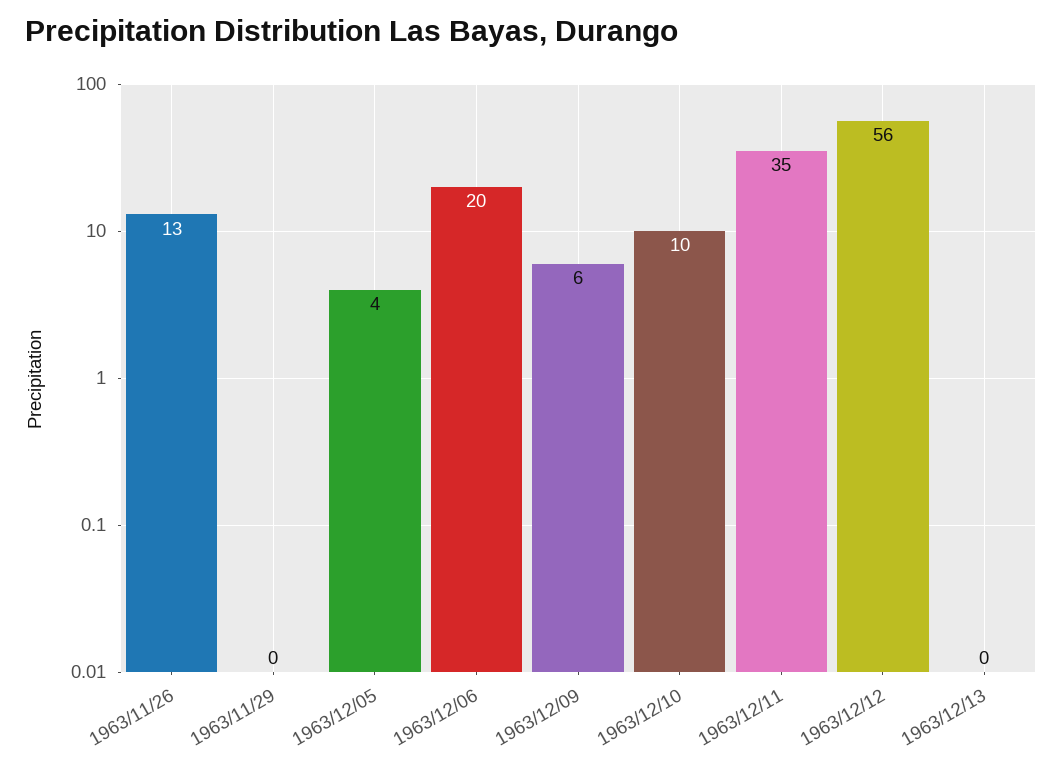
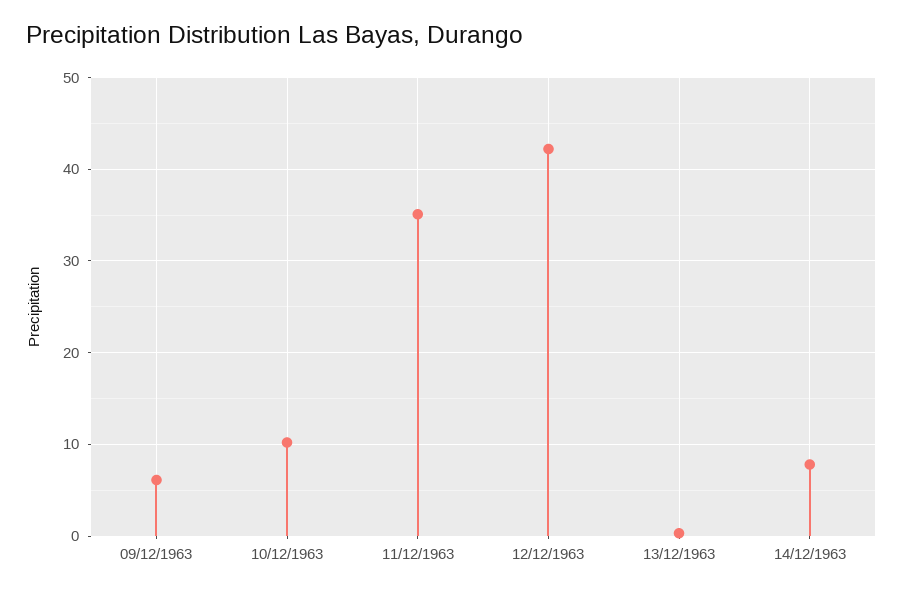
1963/11/26: 13 -> none
1963/11/29: 0 -> none
1963/12/05: 4 -> none
1963/12/06: 20 -> none
1963/12/12: 56 -> 42
14/12/1963: none -> 8

